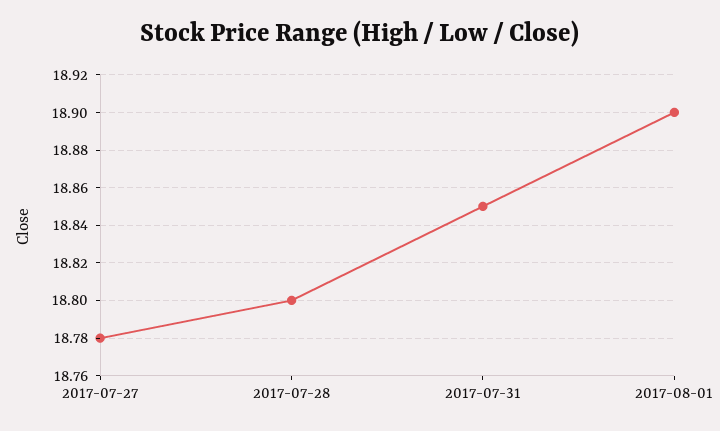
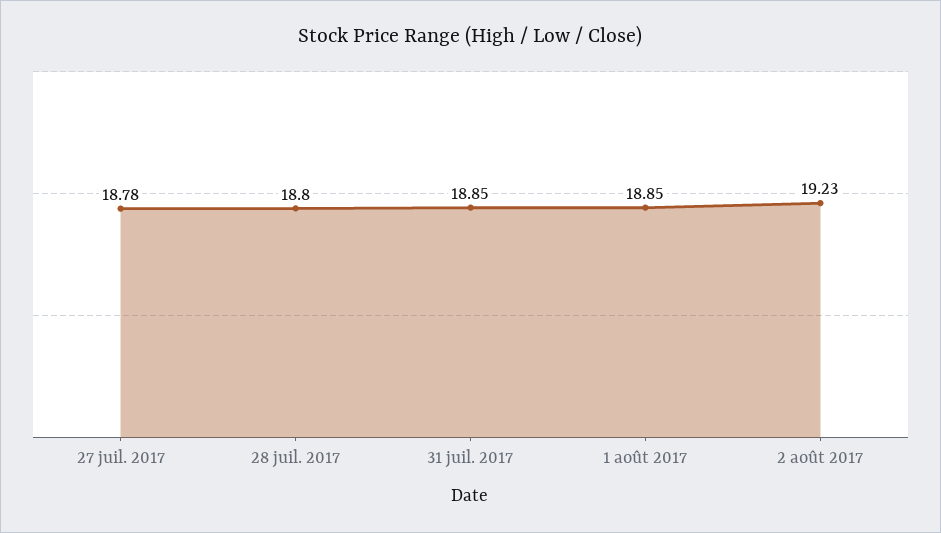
2017-08-01: 18.9 -> 18.85
2 août 2017: none -> 19.23

